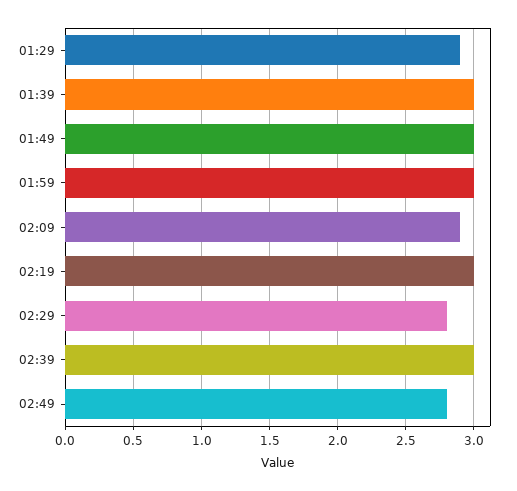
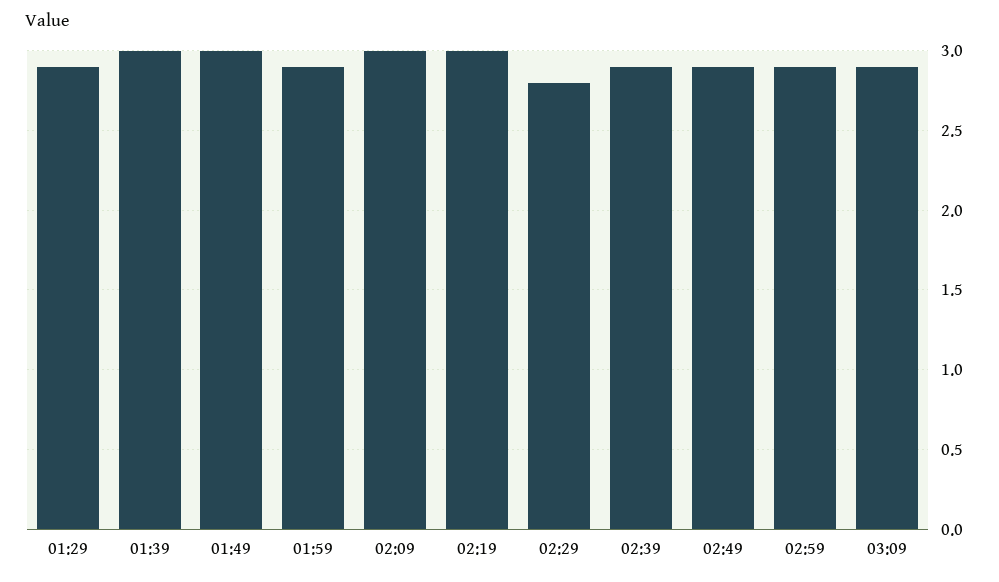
01:59: 3 -> 2.9
02:09: 2.9 -> 3
02:39: 3 -> 2.9
02:49: 2.8 -> 2.9
02:59: none -> 2.9
03:09: none -> 2.9

